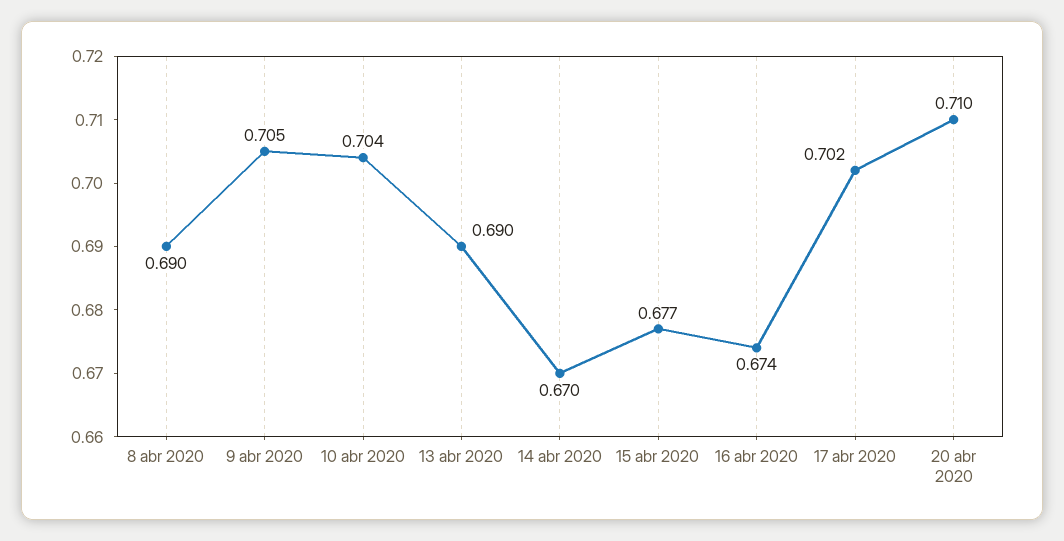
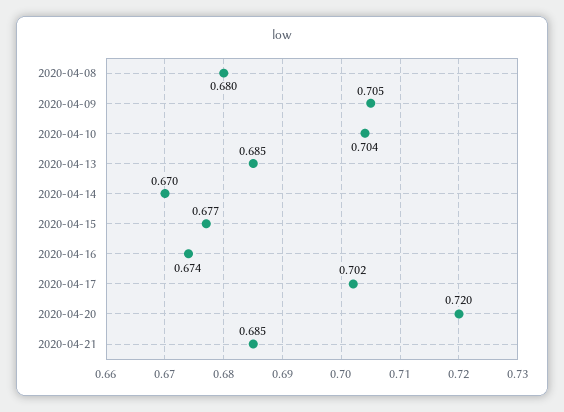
8 abr 2020: 0.69 -> 0.68
13 abr 2020: 0.69 -> 0.685
20 abr 2020: 0.71 -> 0.72
2020-04-21: none -> 0.685

